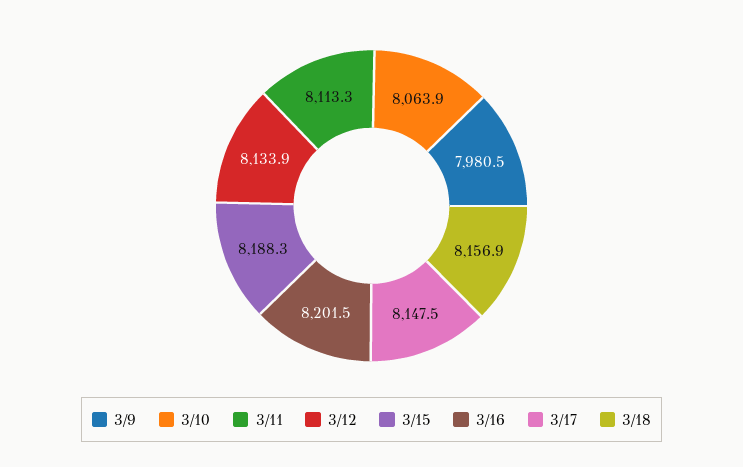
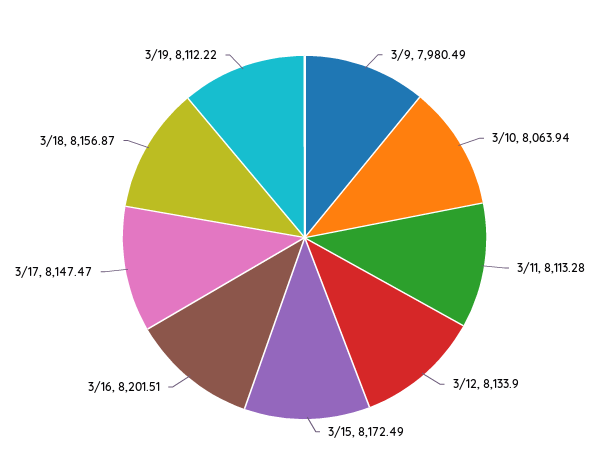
3/15: 8188.3 -> 8172.49
3/19: none -> 8112.22

